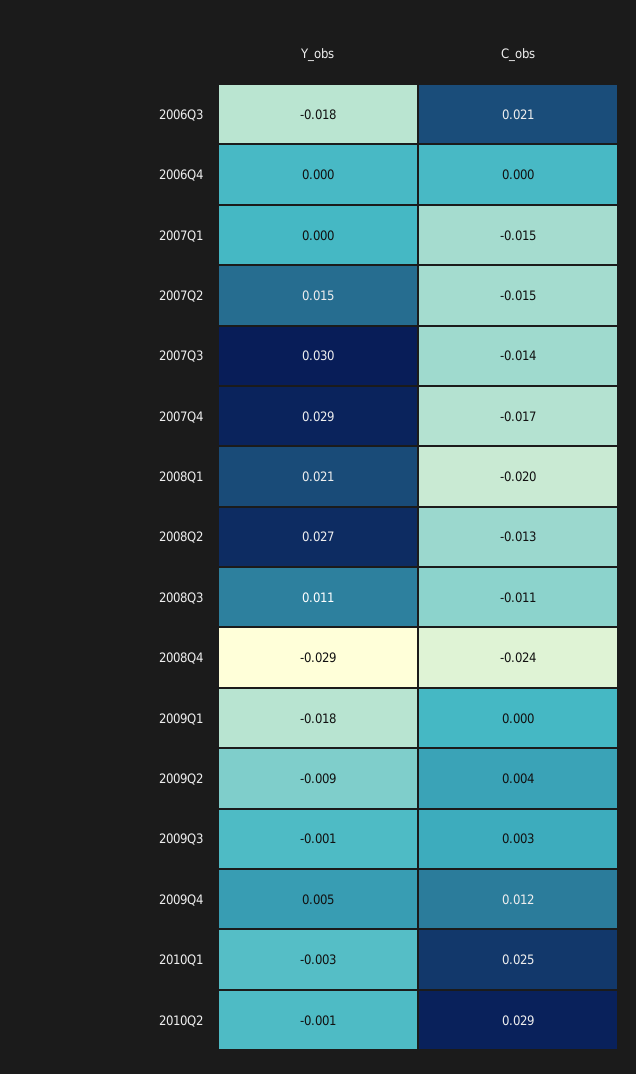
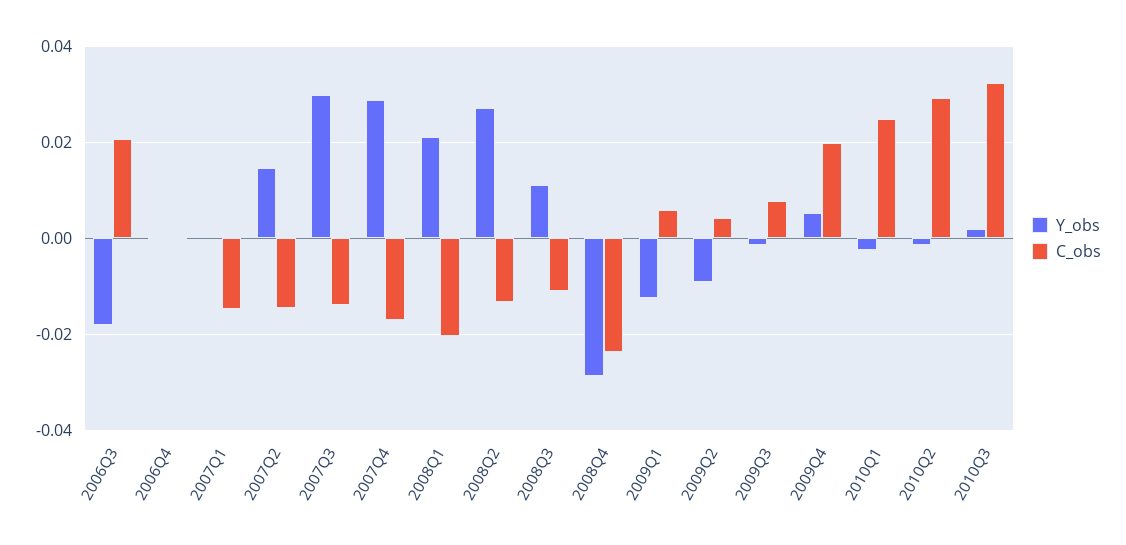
Y_obs, 2009Q1: -0.018 -> -0.012
C_obs, 2009Q1: 0 -> 0.006
C_obs, 2009Q3: 0.003 -> 0.008
C_obs, 2009Q4: 0.012 -> 0.02
Y_obs, 2010Q3: none -> 0.002
C_obs, 2010Q3: none -> 0.032

